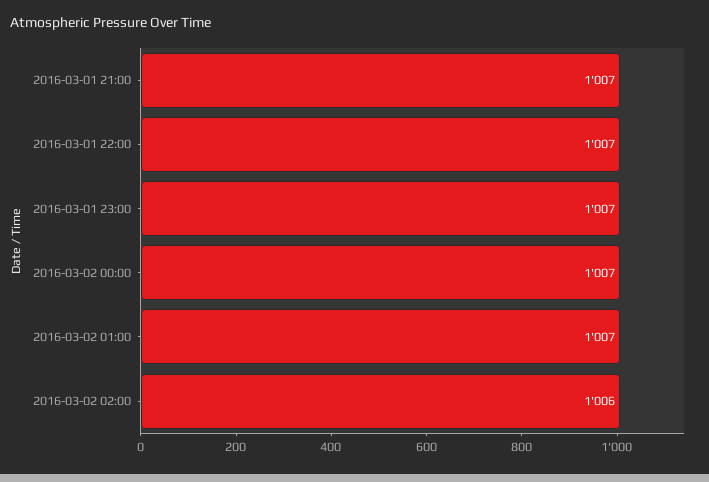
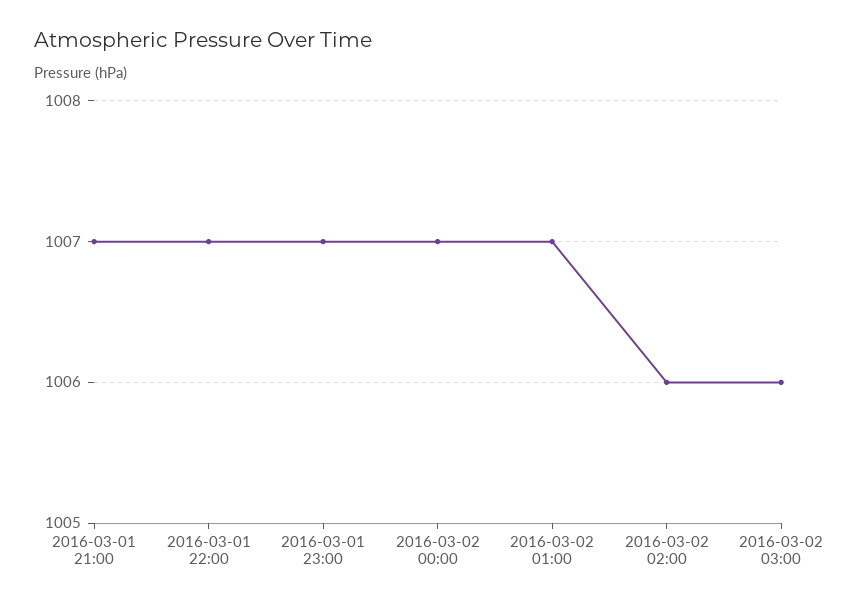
2016-03-02 03:00: none -> 1006

